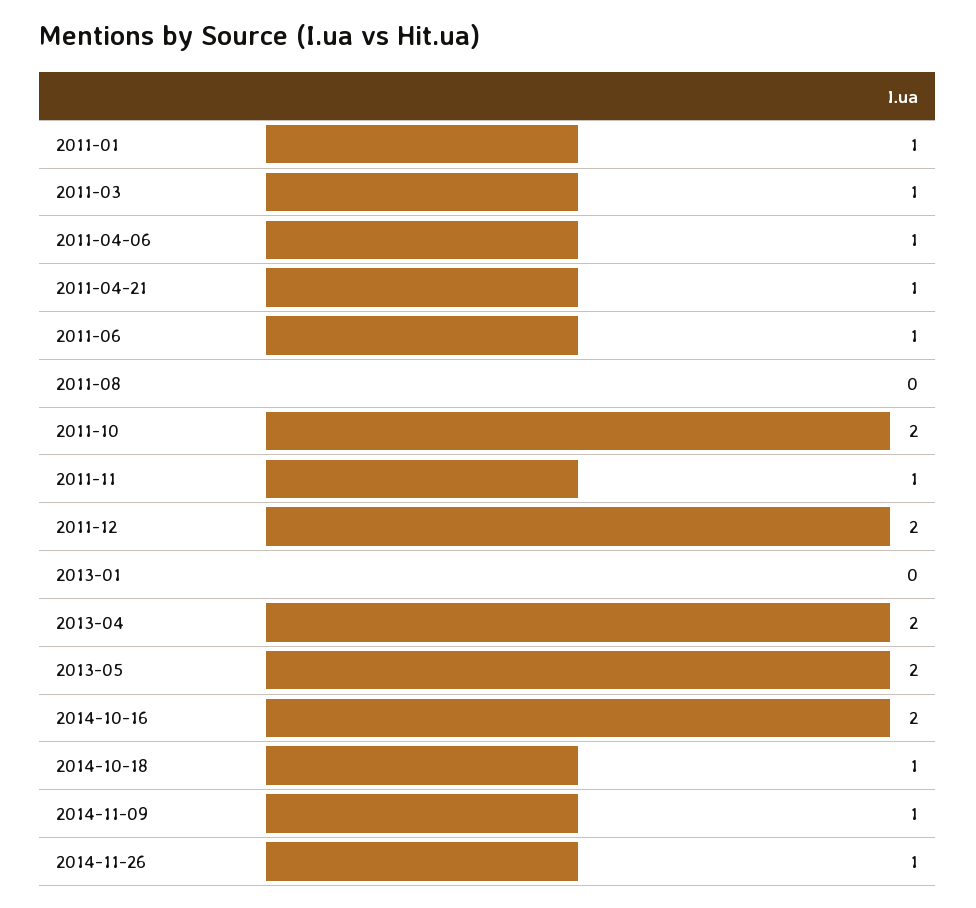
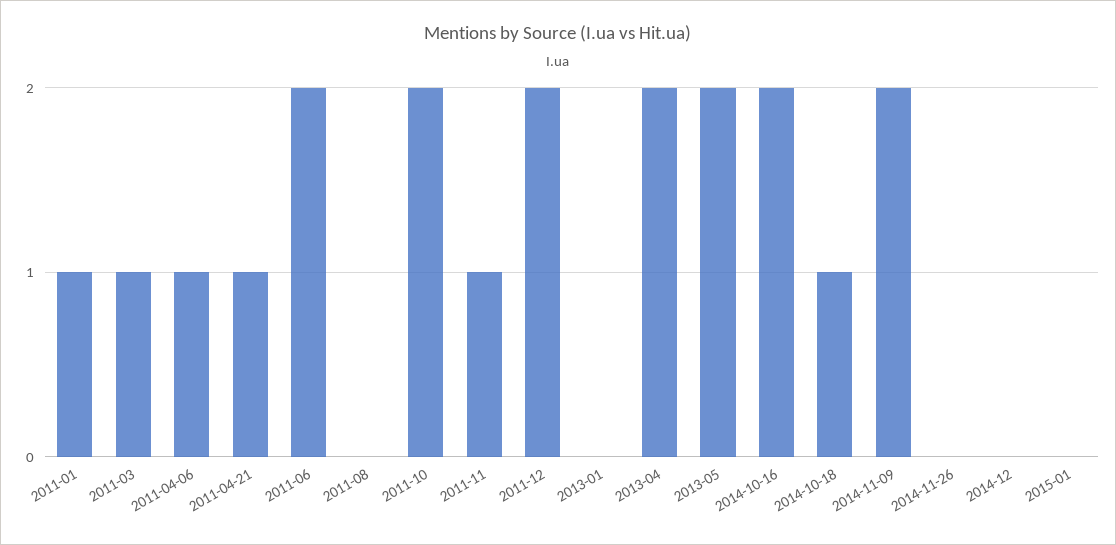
2011-06: 1 -> 2
2014-11-09: 1 -> 2
2014-11-26: 1 -> 0
2014-12: none -> 0
2015-01: none -> 0

